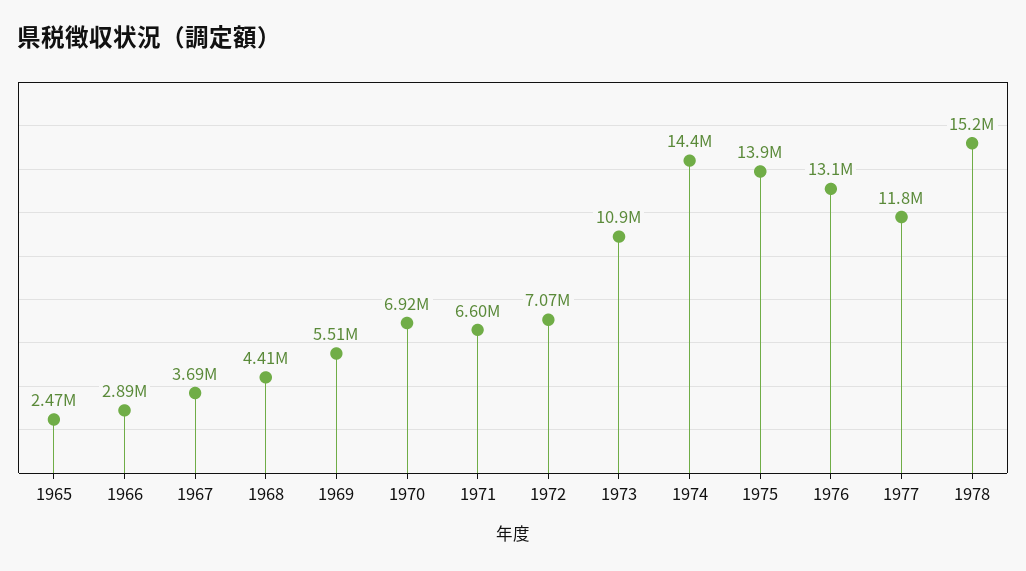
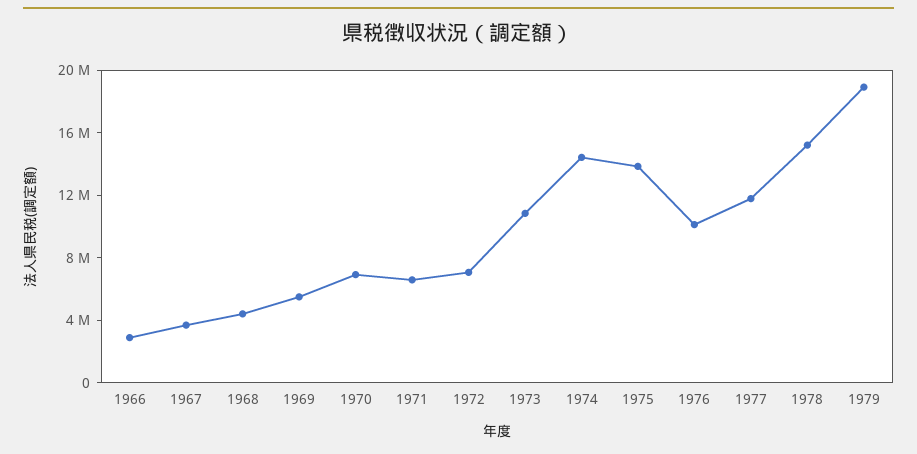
1965: 2470000 -> none
1976: 13100000 -> 10000000
1979: none -> 19000000

